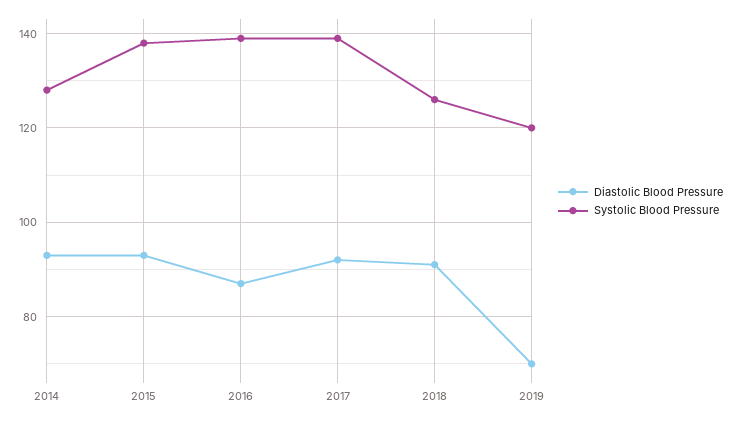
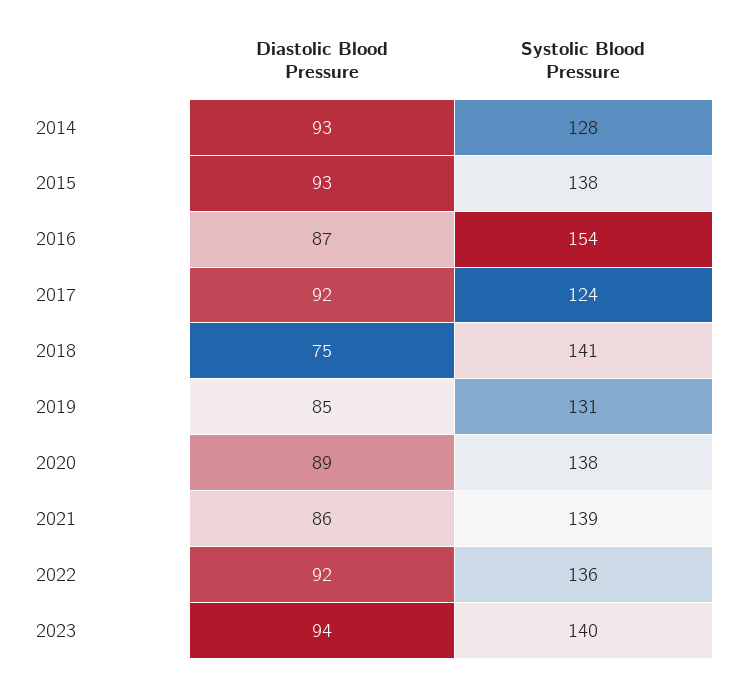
Systolic Blood Pressure, 2016: 140 -> 154
Systolic Blood Pressure, 2017: 140 -> 124
Diastolic Blood Pressure, 2018: 90 -> 75
Systolic Blood Pressure, 2018: 125 -> 141
Diastolic Blood Pressure, 2019: 70 -> 85
Systolic Blood Pressure, 2019: 120 -> 131
Diastolic Blood Pressure, 2020: none -> 89
Systolic Blood Pressure, 2020: none -> 138
Diastolic Blood Pressure, 2021: none -> 86
Systolic Blood Pressure, 2021: none -> 139
Diastolic Blood Pressure, 2022: none -> 92
Systolic Blood Pressure, 2022: none -> 136
Diastolic Blood Pressure, 2023: none -> 94
Systolic Blood Pressure, 2023: none -> 140

